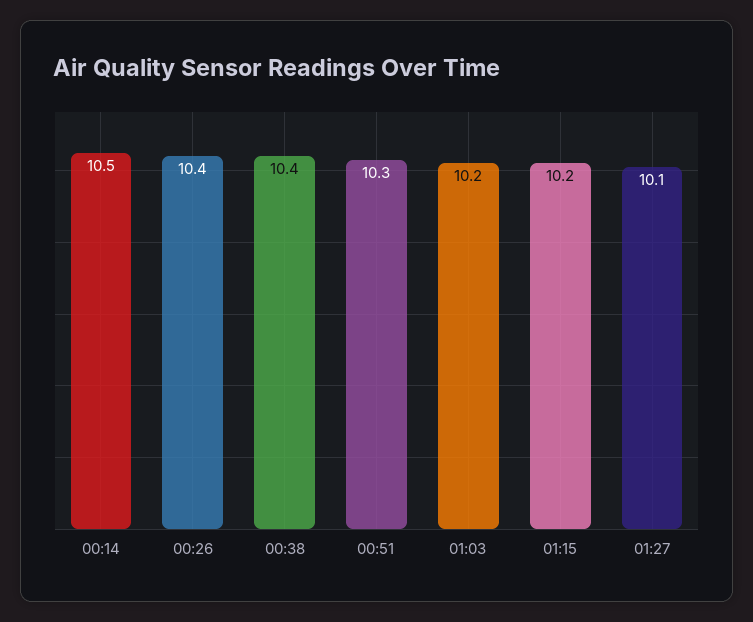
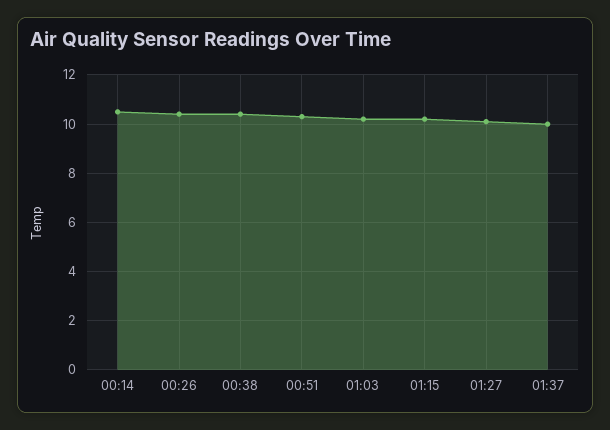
01:37: none -> 10

